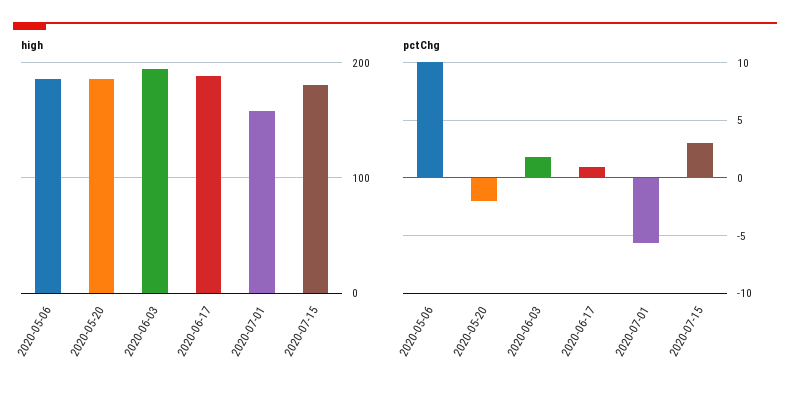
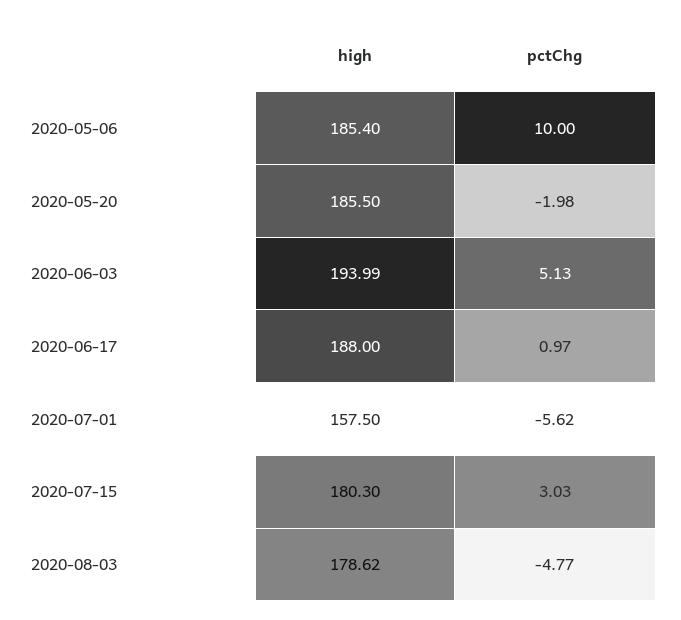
pctChg, 2020-06-03: 2 -> 5.13
high, 2020-08-03: none -> 178.62
pctChg, 2020-08-03: none -> -4.77

